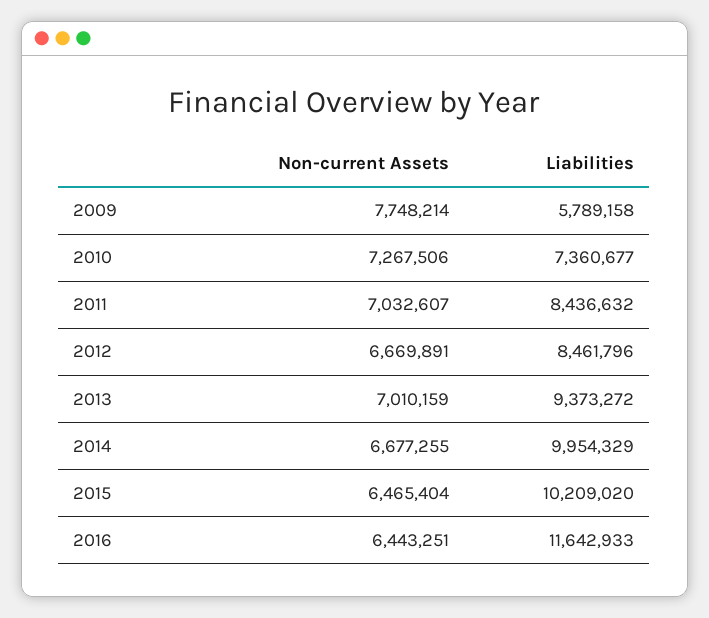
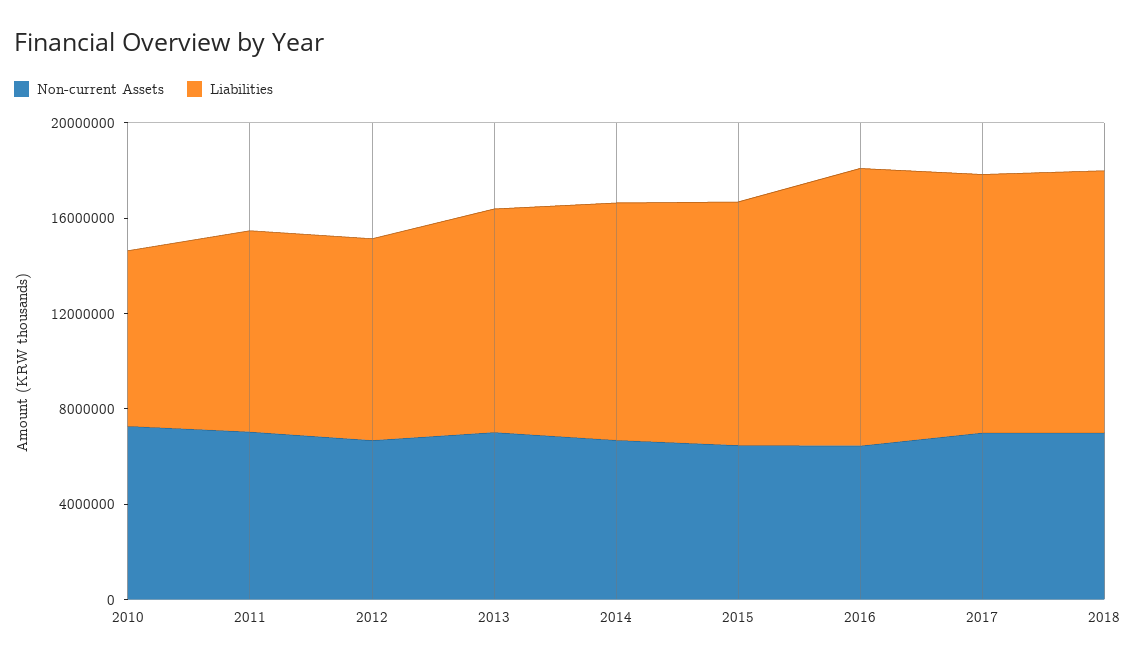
Non-current Assets, 2009: 7748214 -> none
Liabilities, 2009: 5789158 -> none
Non-current Assets, 2017: none -> 7000000
Liabilities, 2017: none -> 11000000
Non-current Assets, 2018: none -> 7000000
Liabilities, 2018: none -> 11000000

